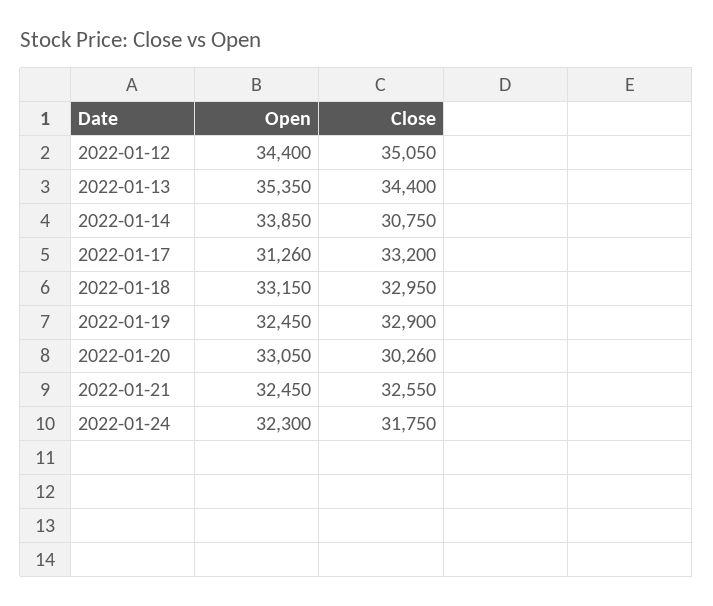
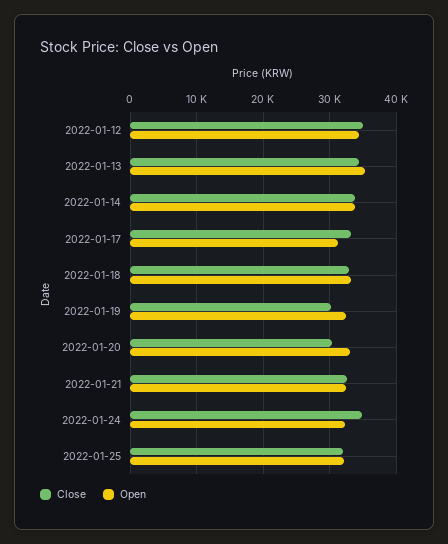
Close, 2022-01-14: 30750 -> 34000
Close, 2022-01-19: 32900 -> 30000
Close, 2022-01-24: 31750 -> 35000
Close, 2022-01-25: none -> 32000
Open, 2022-01-25: none -> 32000

